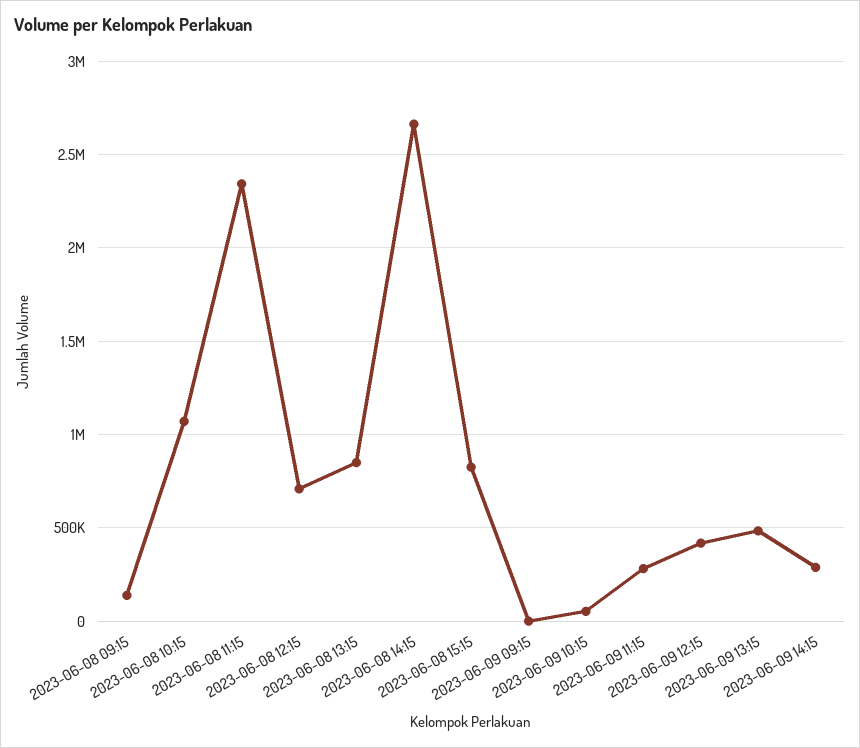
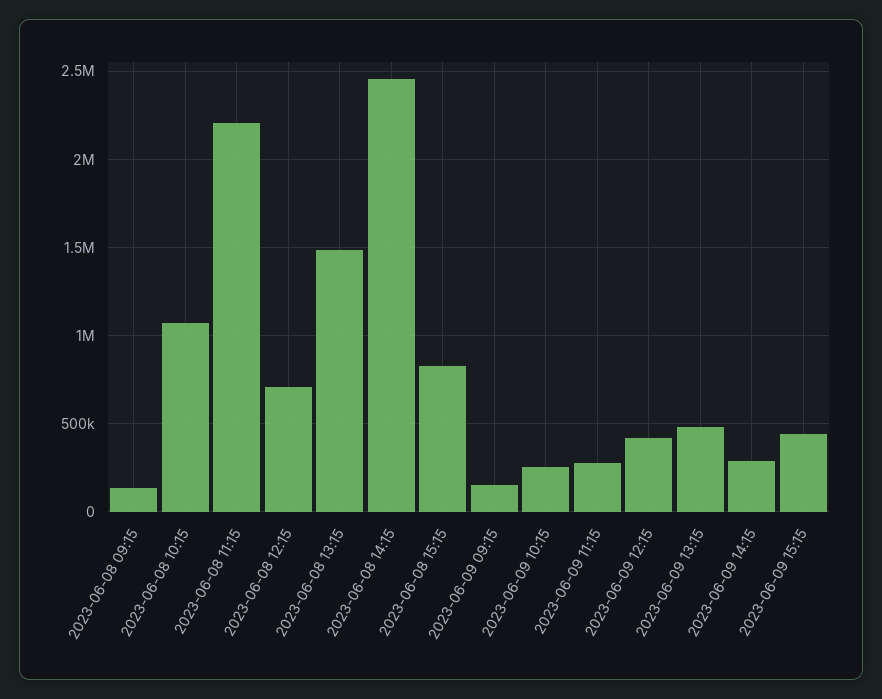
2023-06-08 11:15: 2350000 -> 2200000
2023-06-08 13:15: 850000 -> 1500000
2023-06-08 14:15: 2650000 -> 2450000
2023-06-09 09:15: 0 -> 150000
2023-06-09 10:15: 50000 -> 250000
2023-06-09 15:15: none -> 450000

